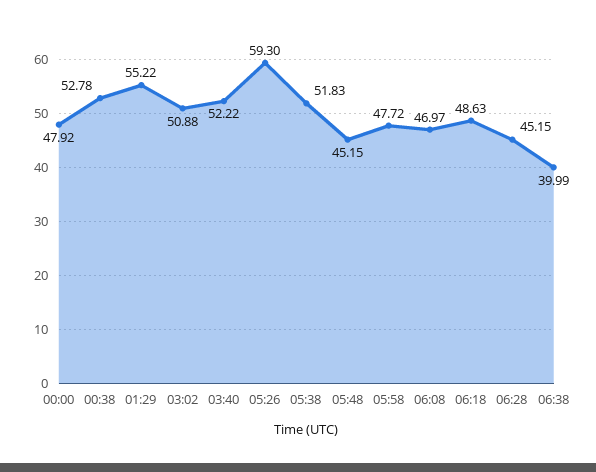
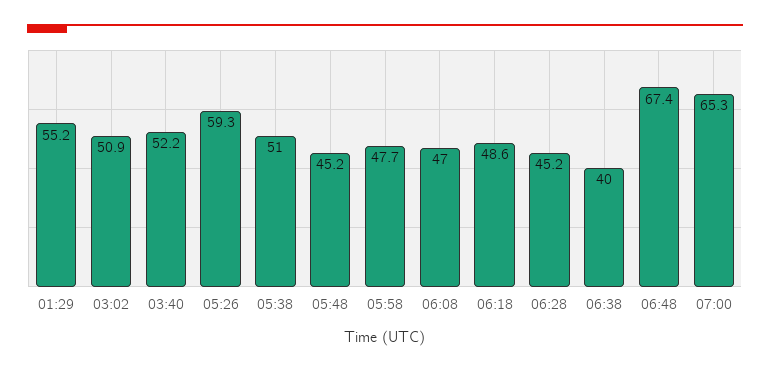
00:00: 47.92 -> none
00:38: 52.78 -> none
05:38: 51.83 -> 51
06:48: none -> 67.4
07:00: none -> 65.3

